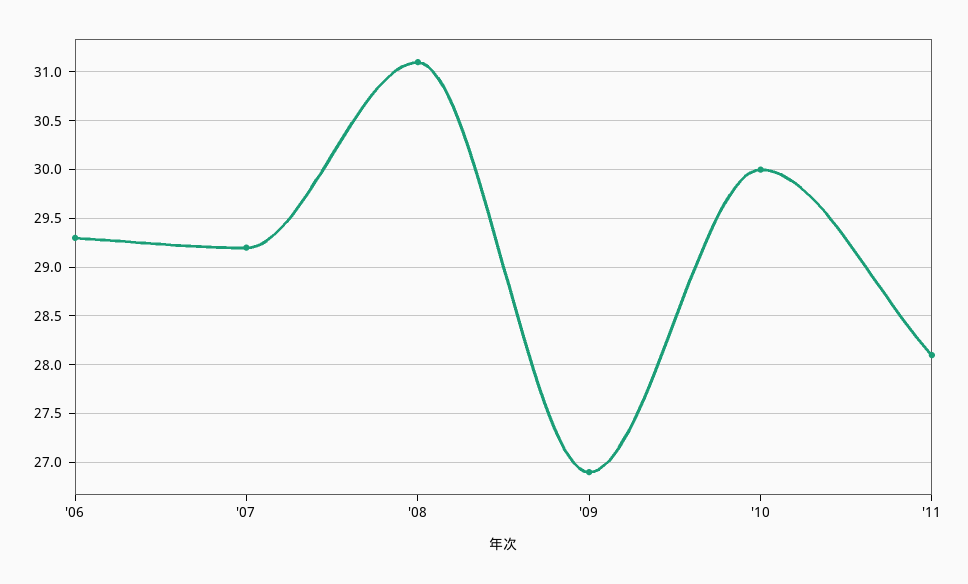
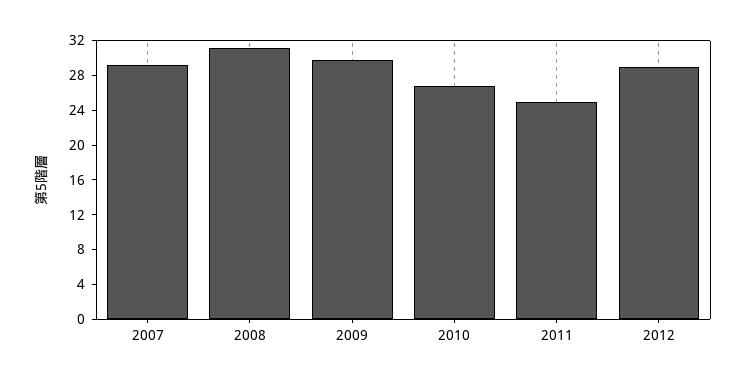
'06: 29.3 -> none
'09: 26.9 -> 30
'10: 30 -> 27
'11: 28.1 -> 25
2012: none -> 29

